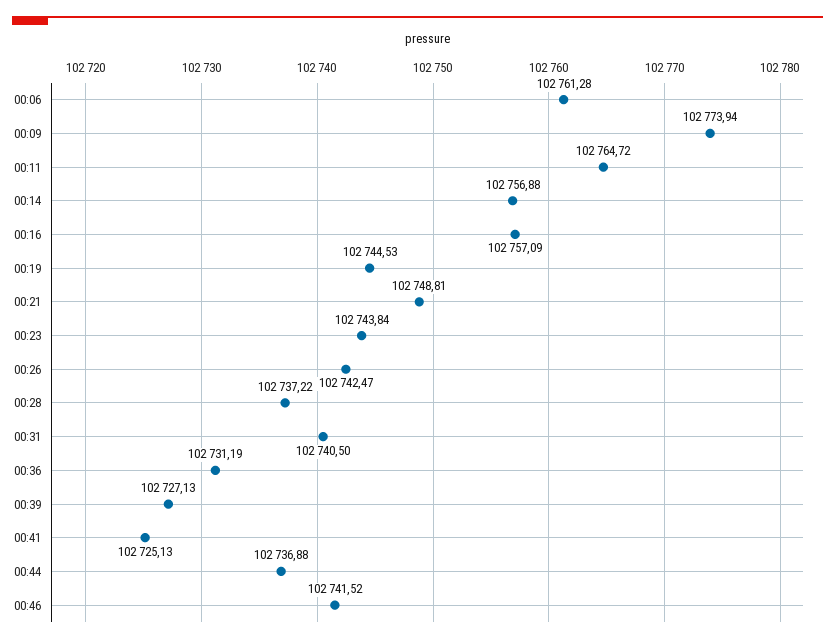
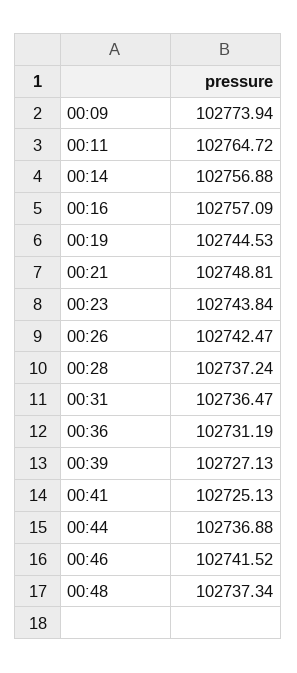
00:06: 102761.28 -> none
00:28: 102737.22 -> 102737.24
00:31: 102740.5 -> 102736.47
00:48: none -> 102737.34

